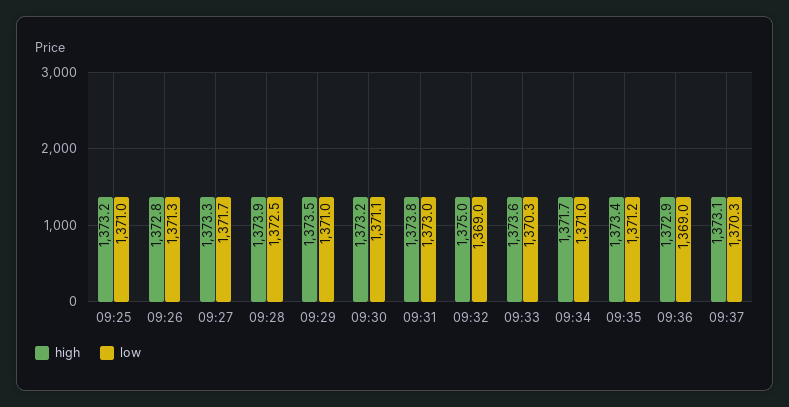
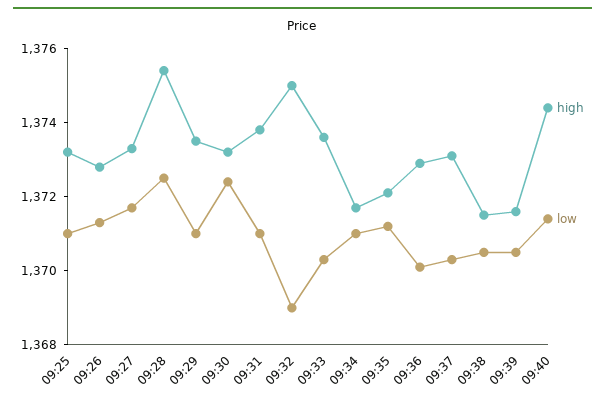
high, 09:28: 1373.9 -> 1375.5
low, 09:30: 1371.1 -> 1372.5
low, 09:31: 1373 -> 1371
high, 09:35: 1373.4 -> 1372
low, 09:36: 1369 -> 1370
high, 09:38: none -> 1371.5
low, 09:38: none -> 1370.5
high, 09:39: none -> 1371.5
low, 09:39: none -> 1370.5
high, 09:40: none -> 1374.5
low, 09:40: none -> 1371.5

